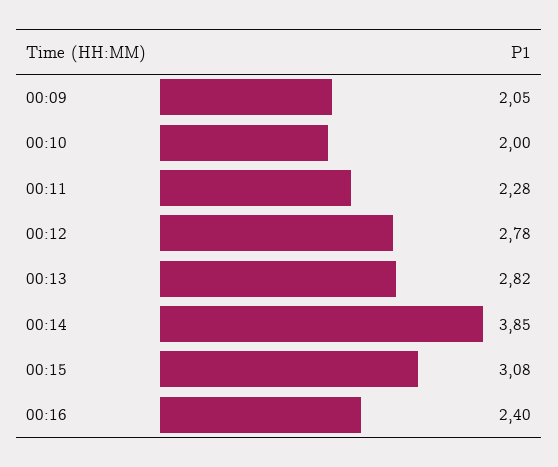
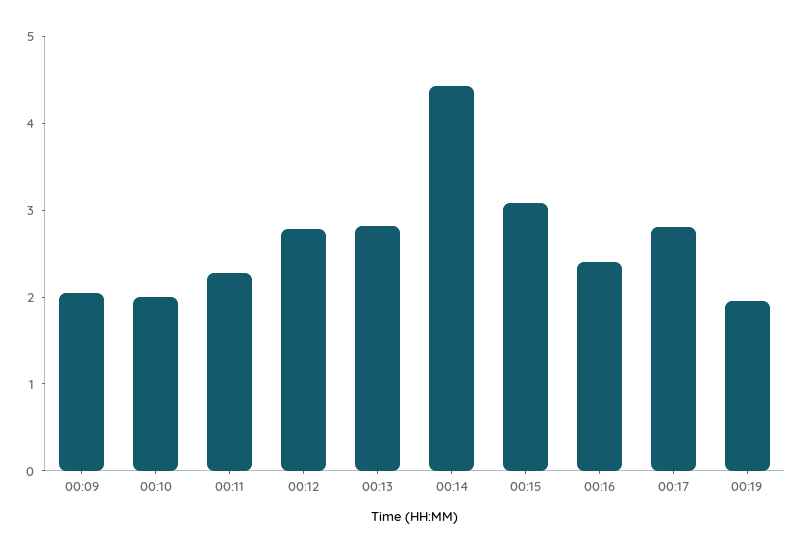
00:14: 3.85 -> 4.4
00:17: none -> 2.8
00:19: none -> 2

